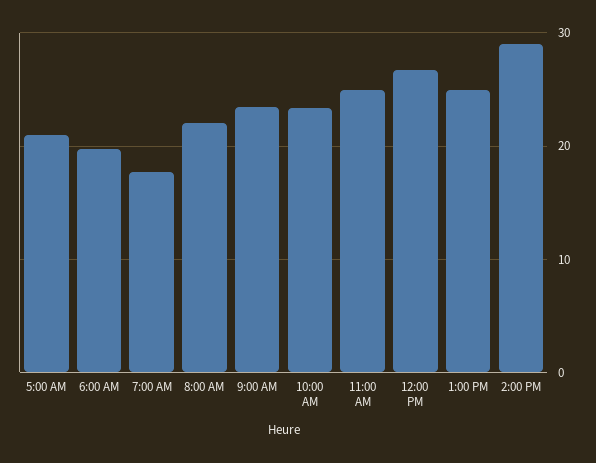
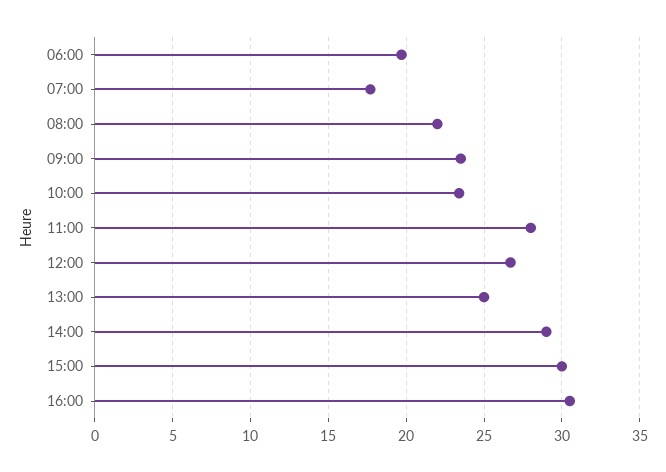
5:00 AM: 21 -> none
11:00 AM: 25 -> 28
15:00: none -> 30
16:00: none -> 30.5

